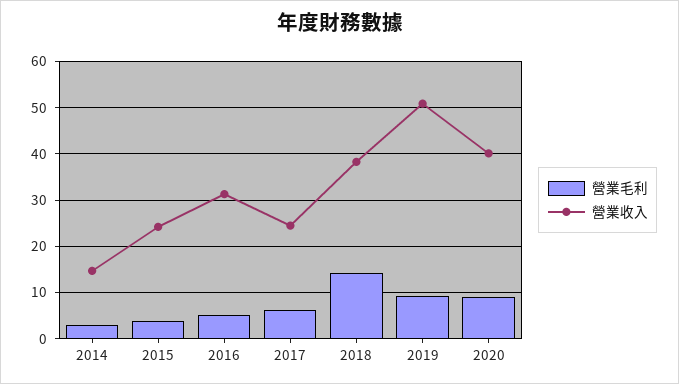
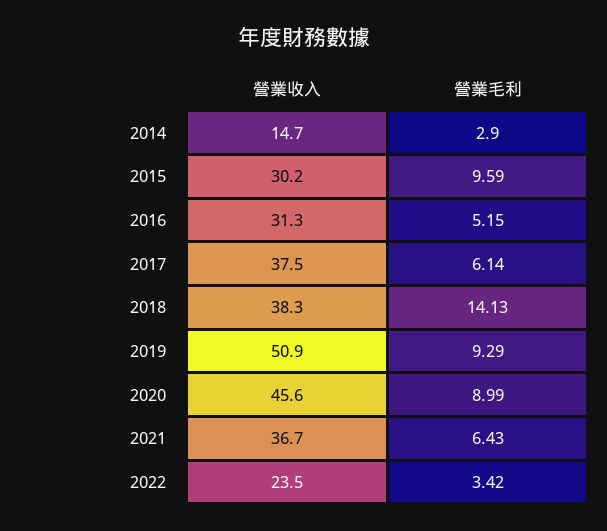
營業毛利, 2015: 4 -> 9.59
營業收入, 2015: 24 -> 30.2
營業收入, 2017: 24 -> 37.5
營業收入, 2020: 40 -> 45.6
營業收入, 2021: none -> 36.7
營業毛利, 2021: none -> 6.43
營業收入, 2022: none -> 23.5
營業毛利, 2022: none -> 3.42

